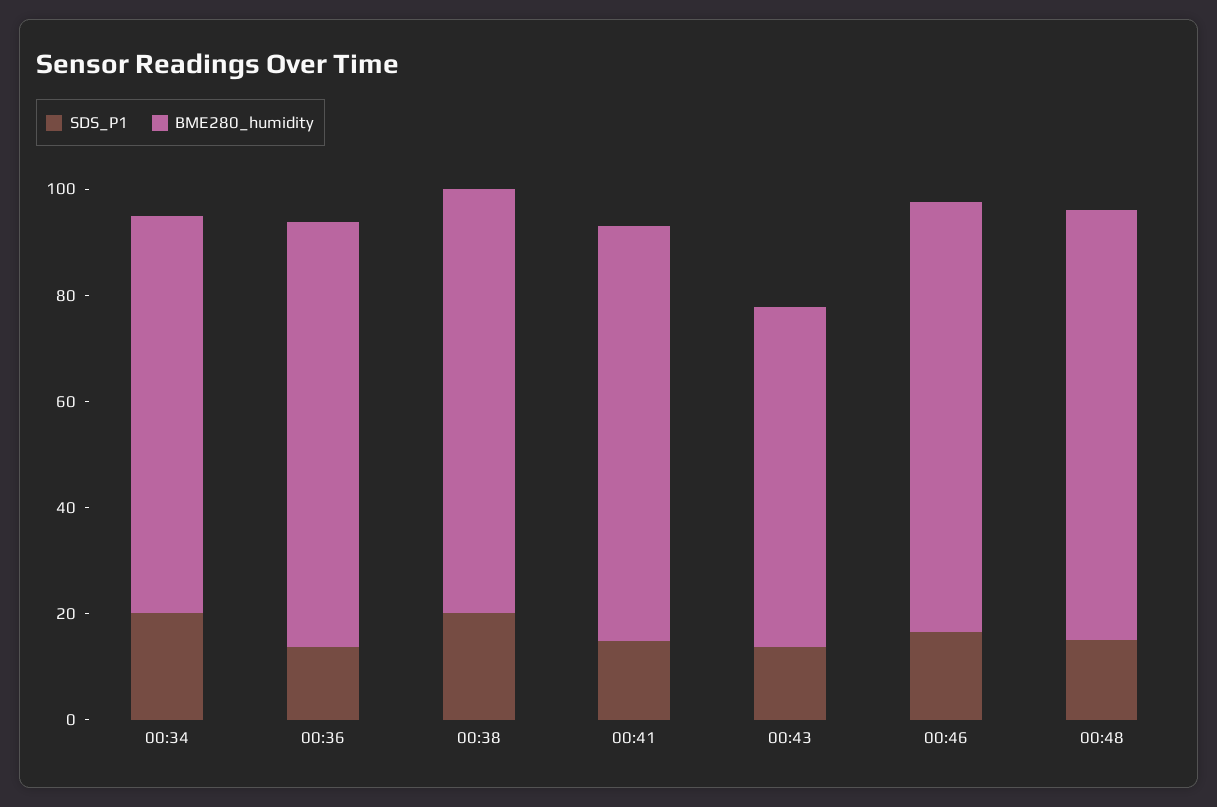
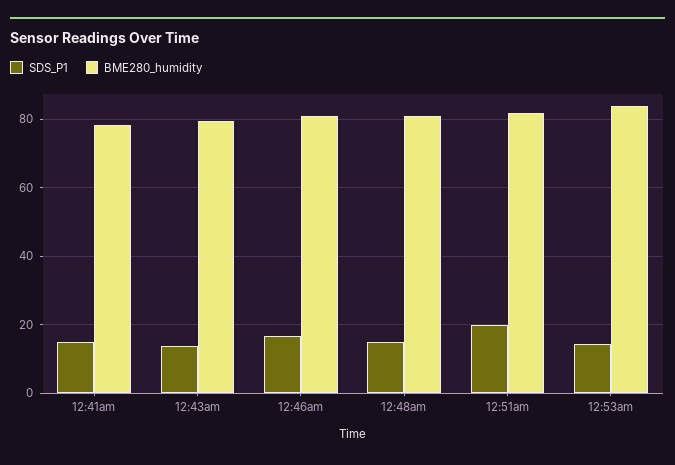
SDS_P1, 00:34: 20 -> none
BME280_humidity, 00:34: 75 -> none
SDS_P1, 00:36: 15 -> none
BME280_humidity, 00:36: 80 -> none
SDS_P1, 00:38: 20 -> none
BME280_humidity, 00:38: 80 -> none
BME280_humidity, 00:43: 65 -> 80
SDS_P1, 12:51am: none -> 20
BME280_humidity, 12:51am: none -> 82
SDS_P1, 12:53am: none -> 14
BME280_humidity, 12:53am: none -> 84

